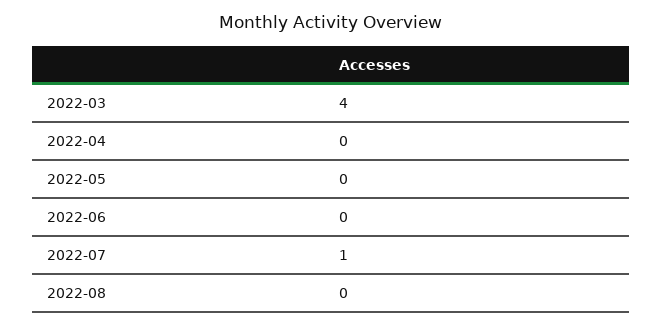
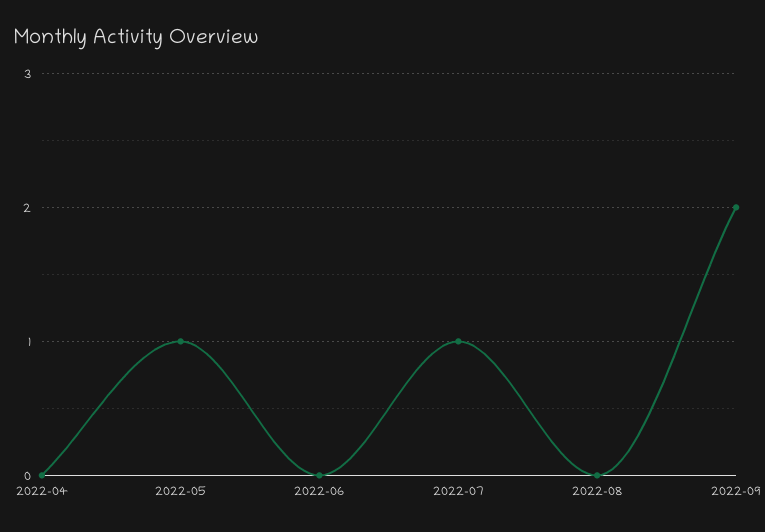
2022-03: 4 -> none
2022-05: 0 -> 1
2022-09: none -> 2

